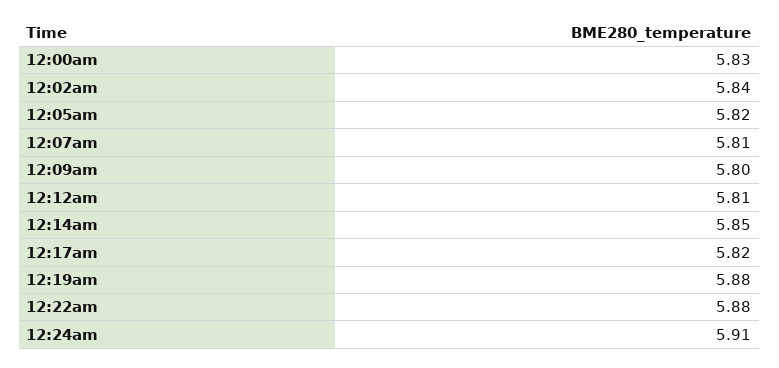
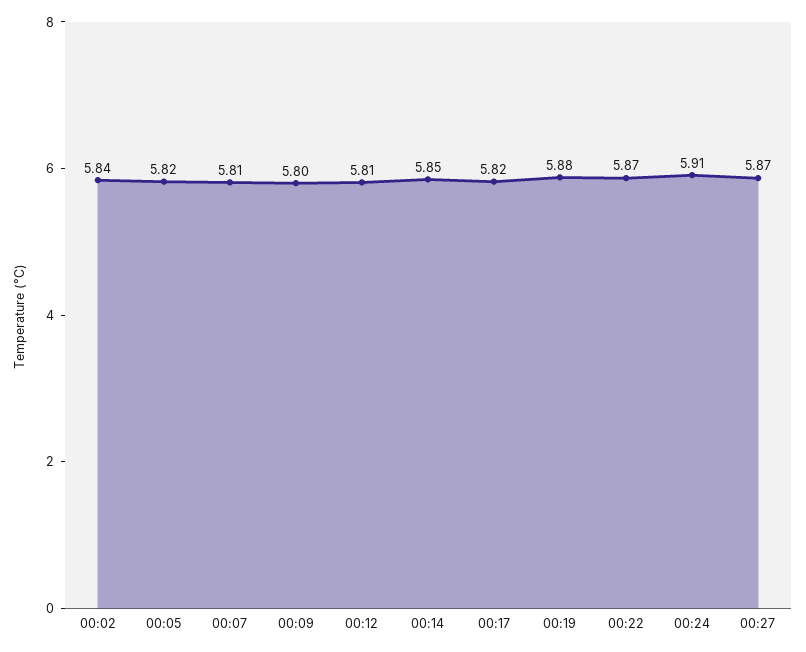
12:00am: 5.83 -> none
12:22am: 5.88 -> 5.87
00:27: none -> 5.87

